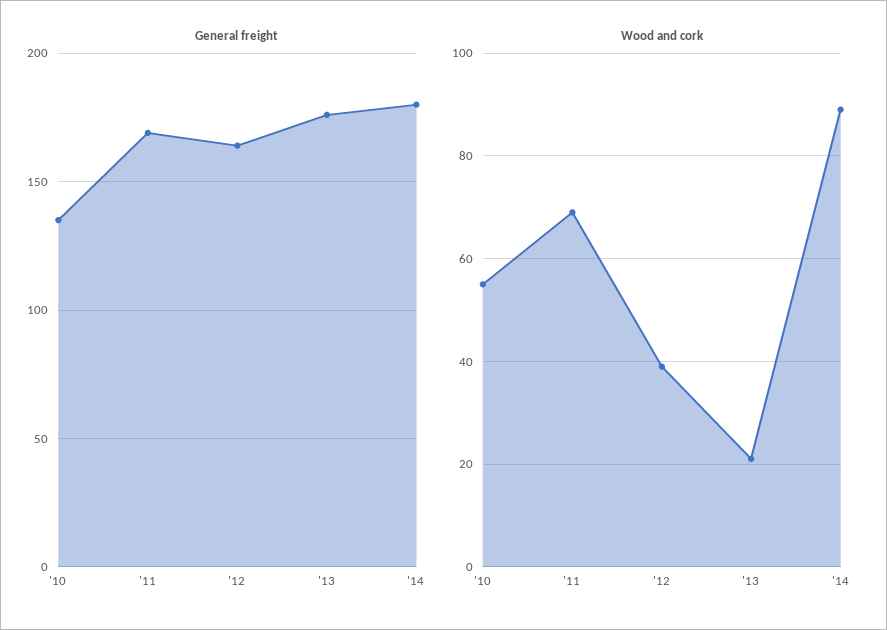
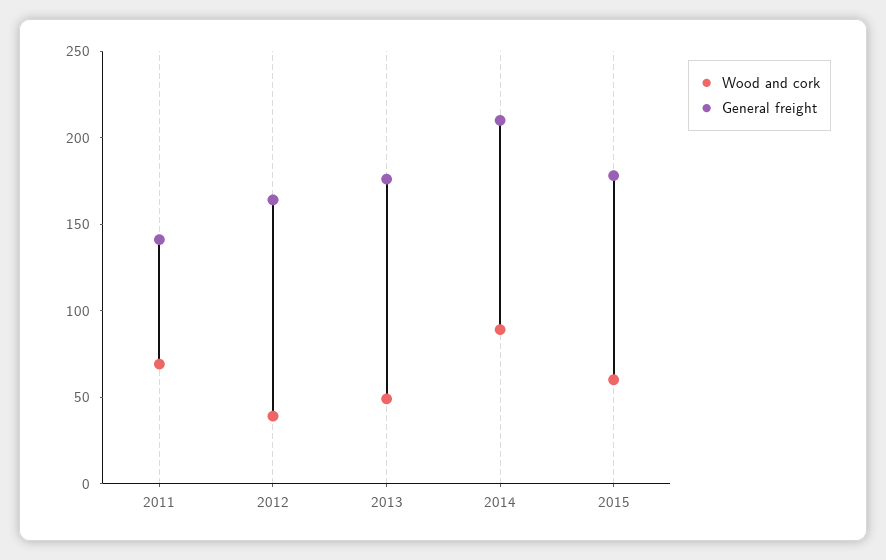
General freight, '10: 135 -> none
General freight, '11: 170 -> 140
General freight, '14: 180 -> 210
Wood and cork, '10: 55 -> none
Wood and cork, '13: 20 -> 50
Wood and cork, 2015: none -> 60
General freight, 2015: none -> 180

